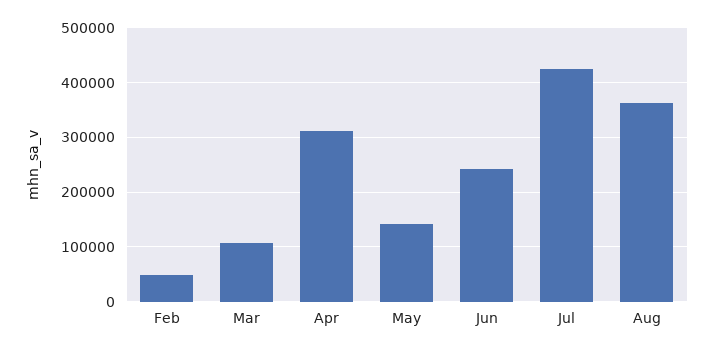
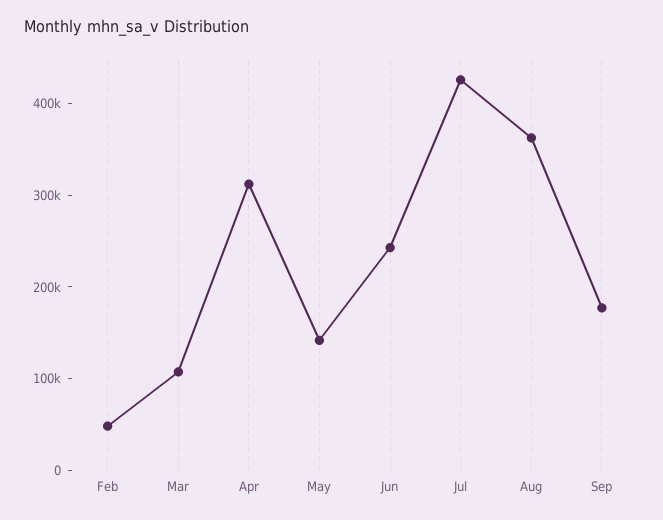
Sep: none -> 180000

